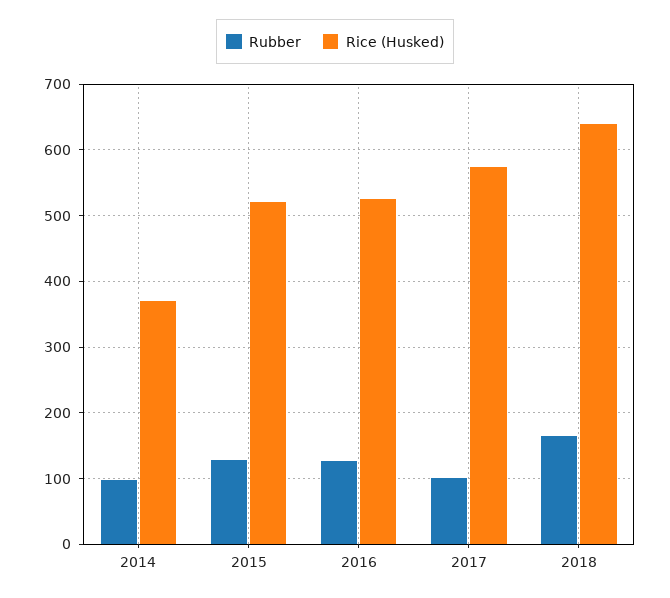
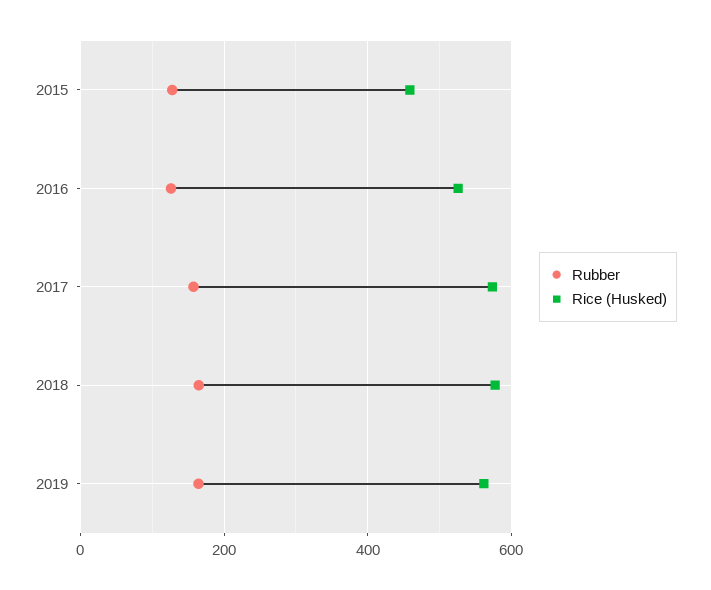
Rubber, 2014: 100 -> none
Rice (Husked), 2014: 370 -> none
Rice (Husked), 2015: 520 -> 460
Rubber, 2017: 100 -> 160
Rice (Husked), 2018: 640 -> 580
Rubber, 2019: none -> 160
Rice (Husked), 2019: none -> 560

